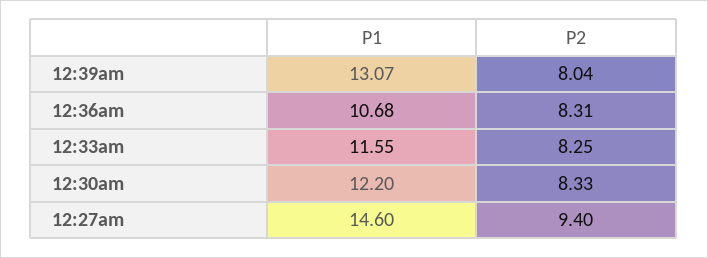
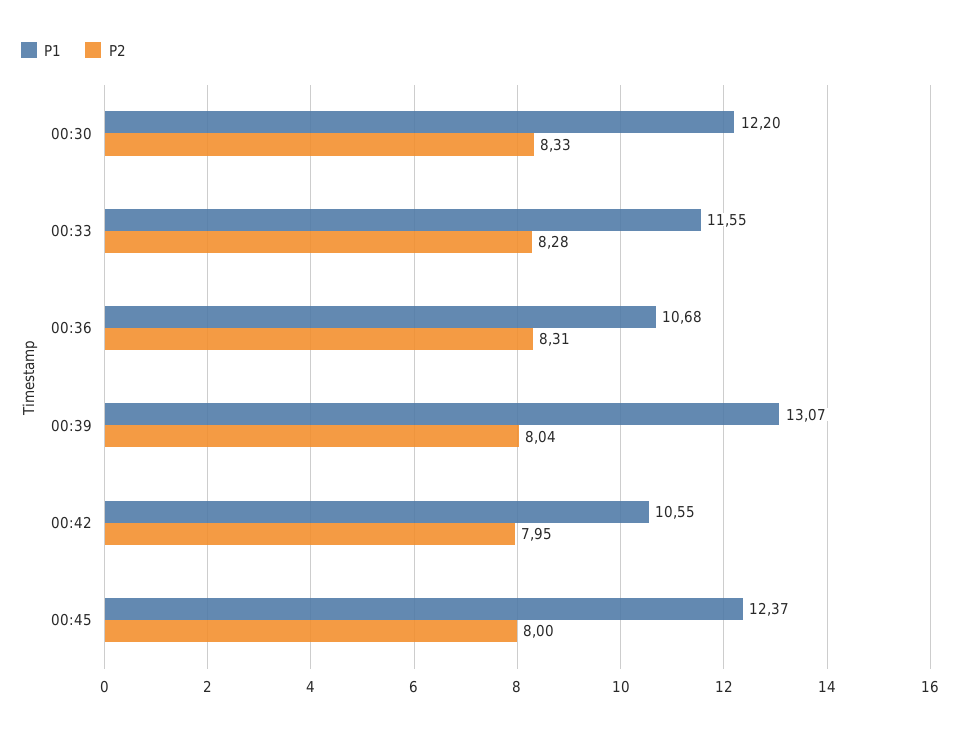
P2, 12:33am: 8.25 -> 8.28
P1, 12:27am: 14.6 -> none
P2, 12:27am: 9.4 -> none
P1, 00:42: none -> 10.55
P2, 00:42: none -> 7.95
P1, 00:45: none -> 12.37
P2, 00:45: none -> 8

